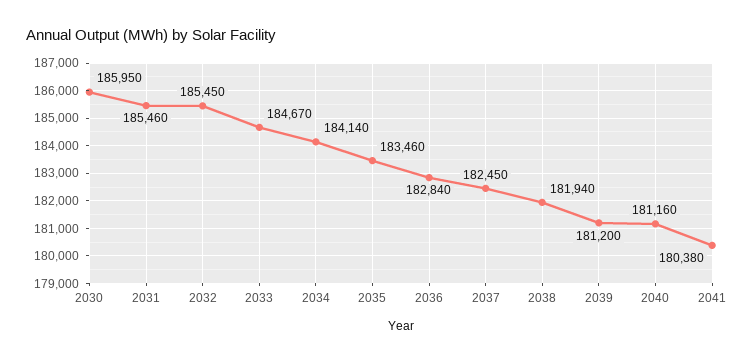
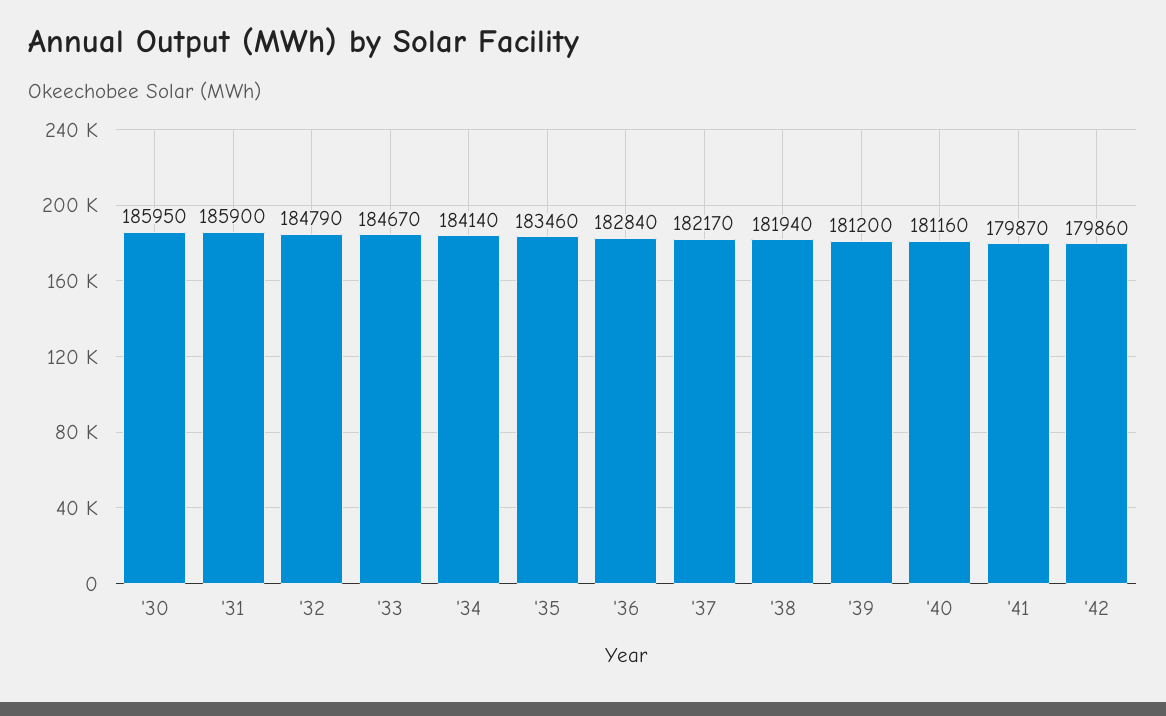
2031: 185460 -> 185900
2032: 185450 -> 184790
2037: 182450 -> 182170
2041: 180380 -> 179870
'42: none -> 179860

